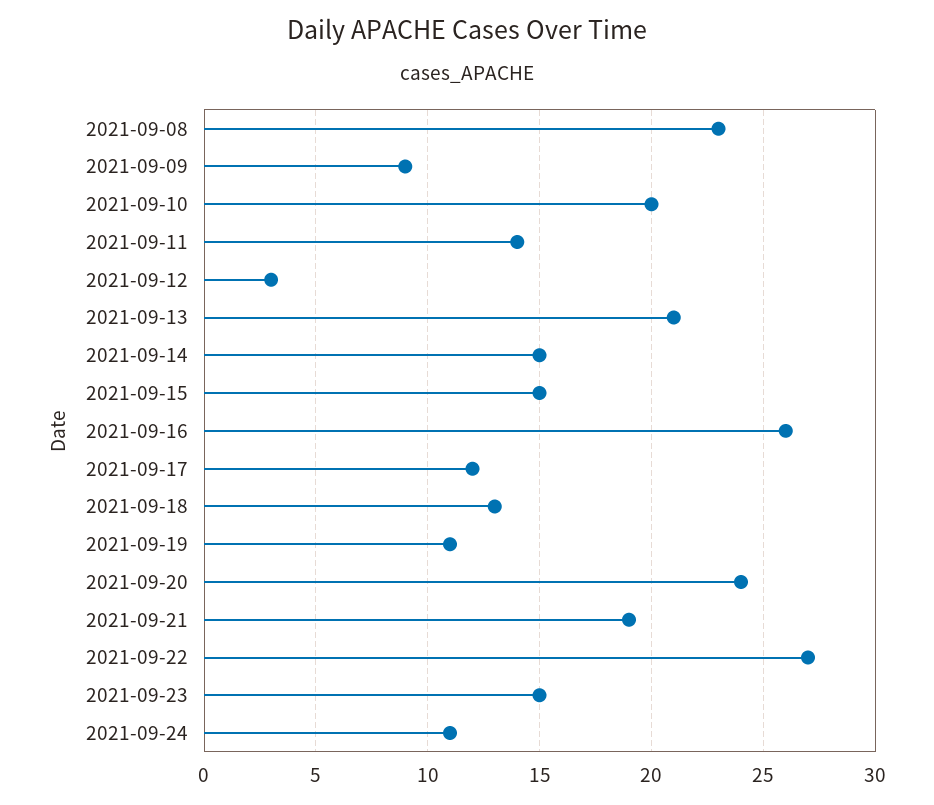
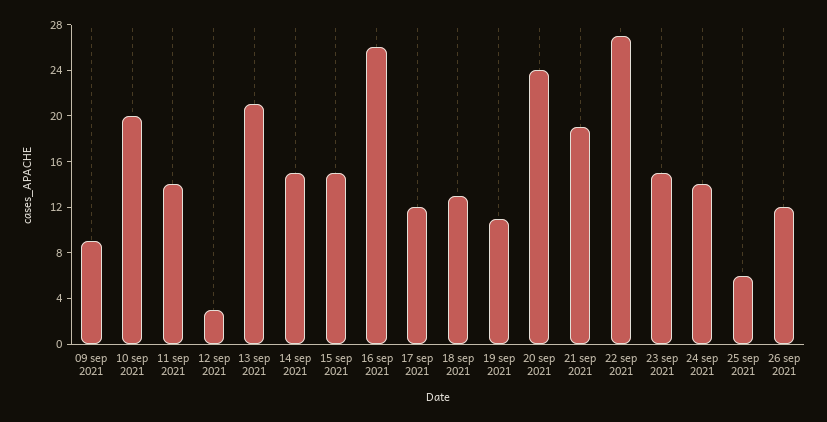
2021-09-08: 23 -> none
2021-09-24: 11 -> 14
25 sep 2021: none -> 6
26 sep 2021: none -> 12

